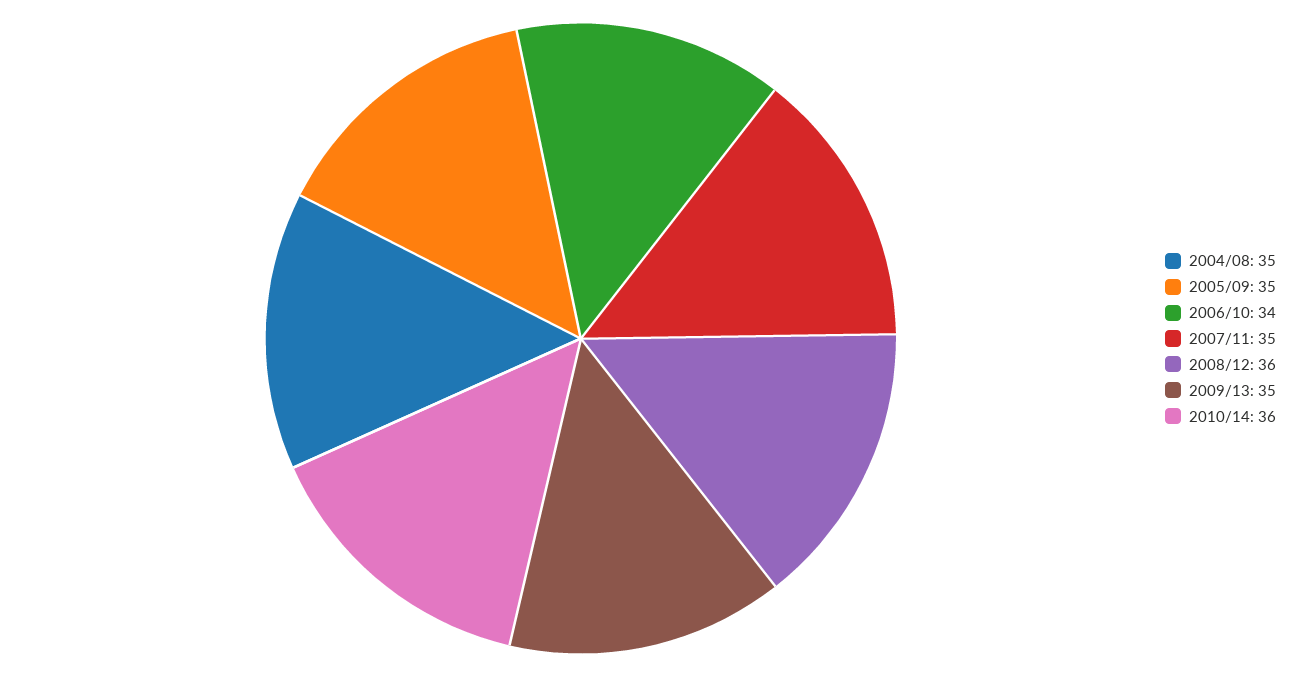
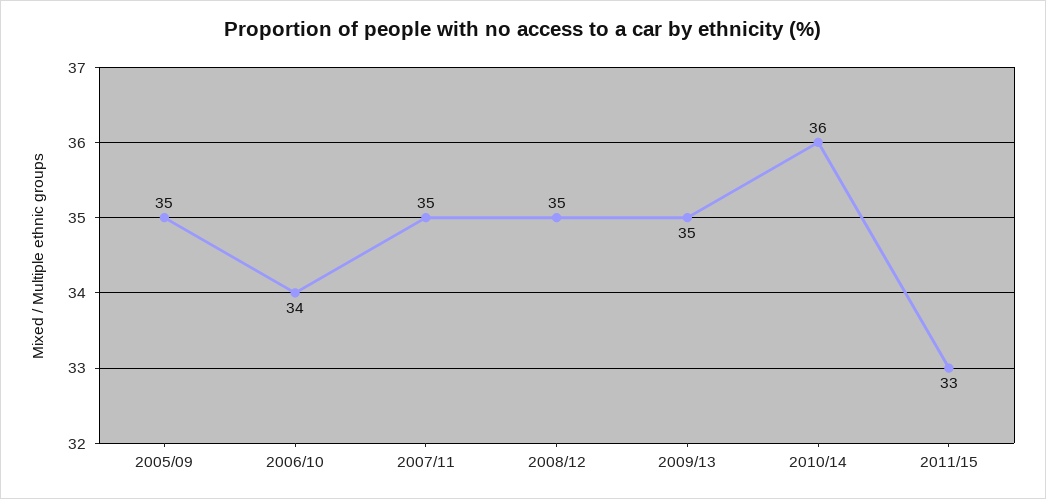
2004/08: 35 -> none
2008/12: 36 -> 35
2011/15: none -> 33

